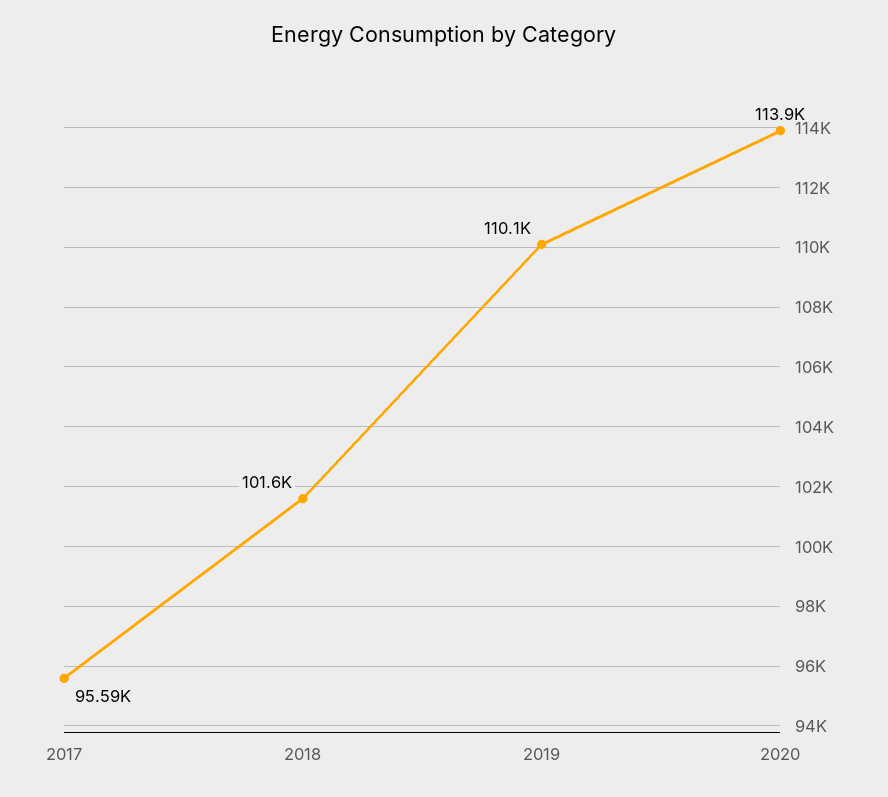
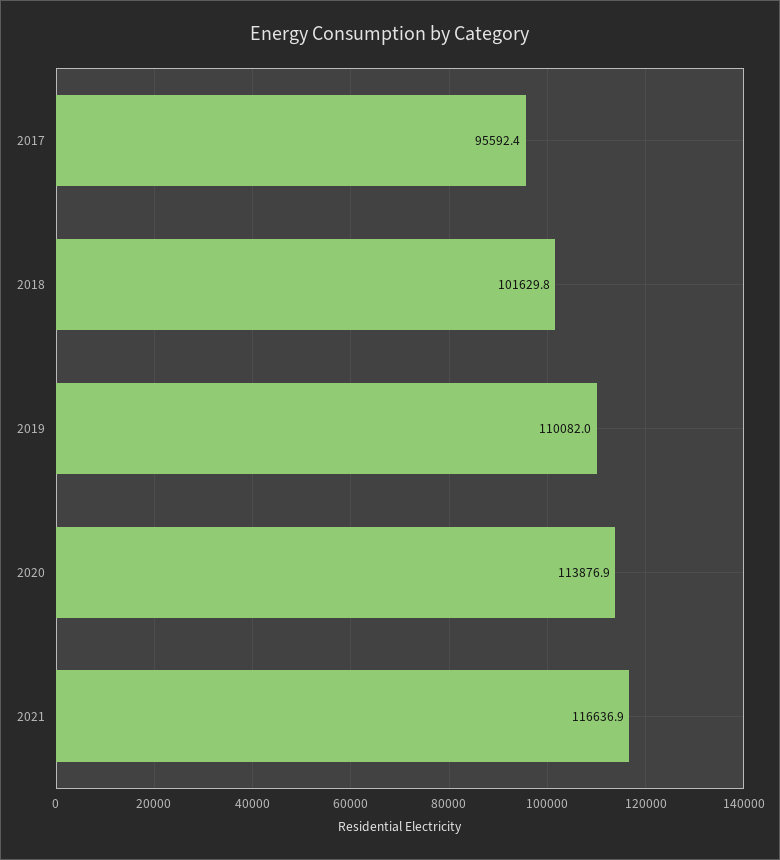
2021: none -> 116636.9

